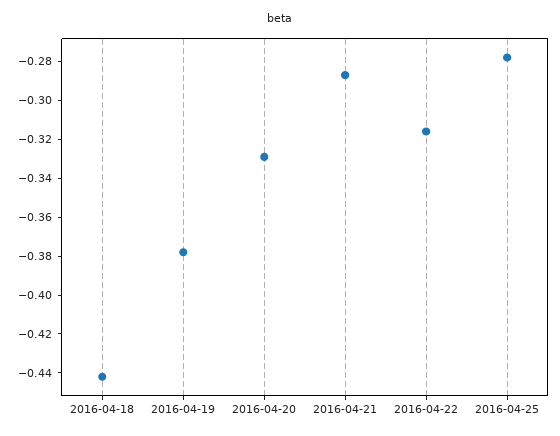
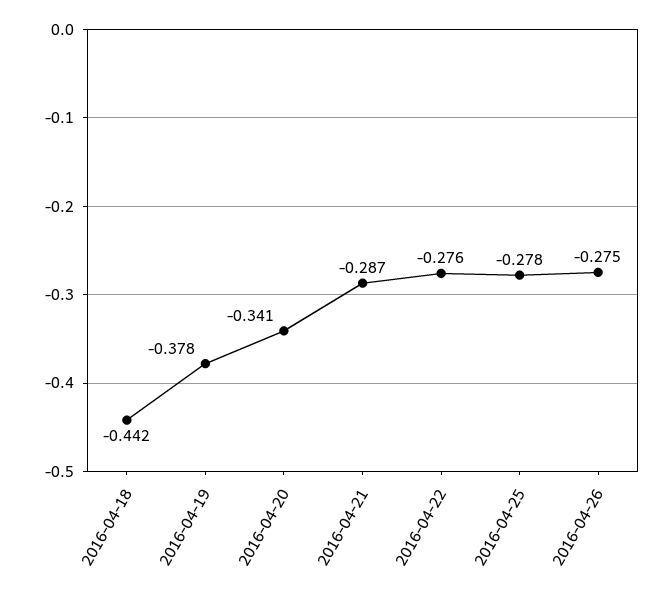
2016-04-20: -0.33 -> -0.341
2016-04-22: -0.315 -> -0.276
2016-04-26: none -> -0.275

